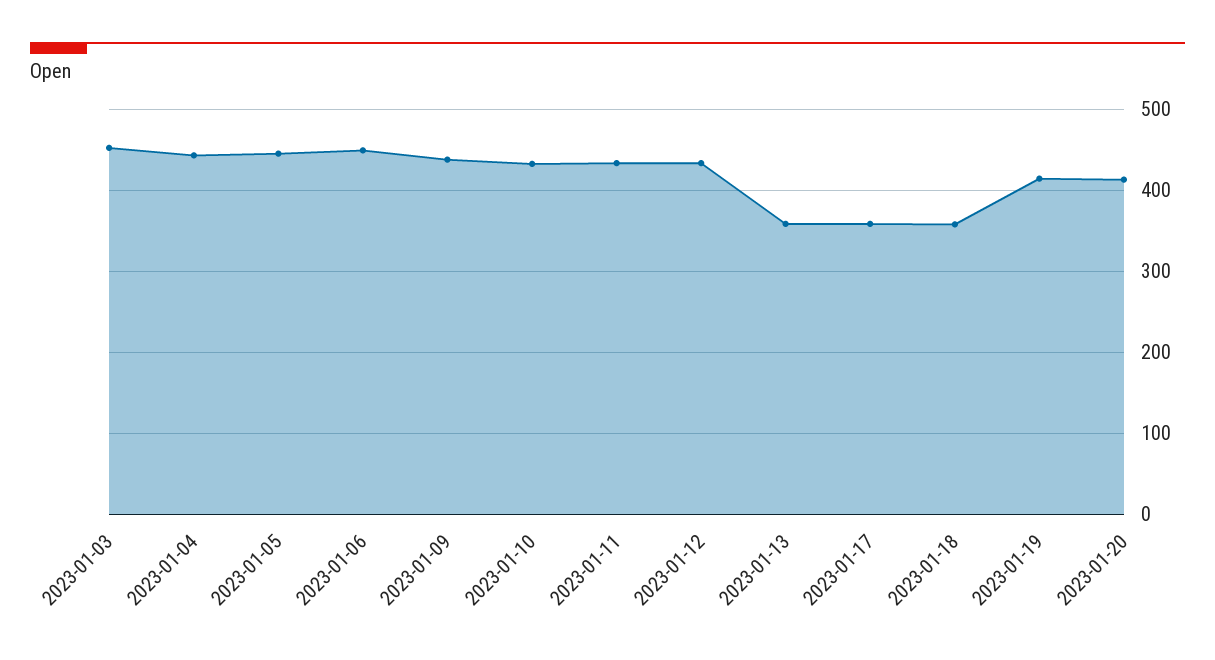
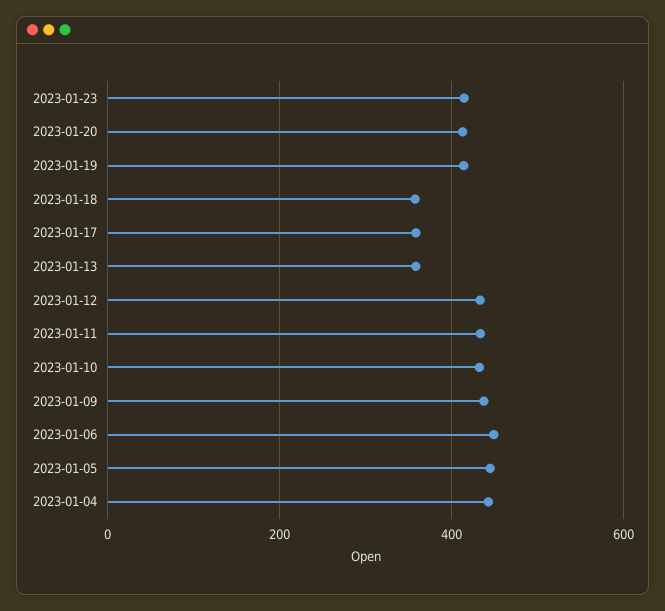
2023-01-03: 450 -> none
2023-01-23: none -> 420

